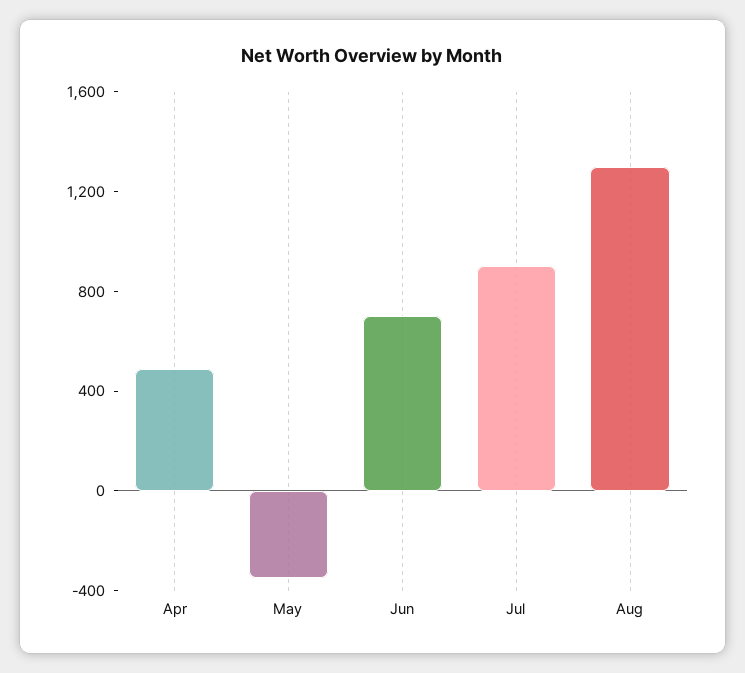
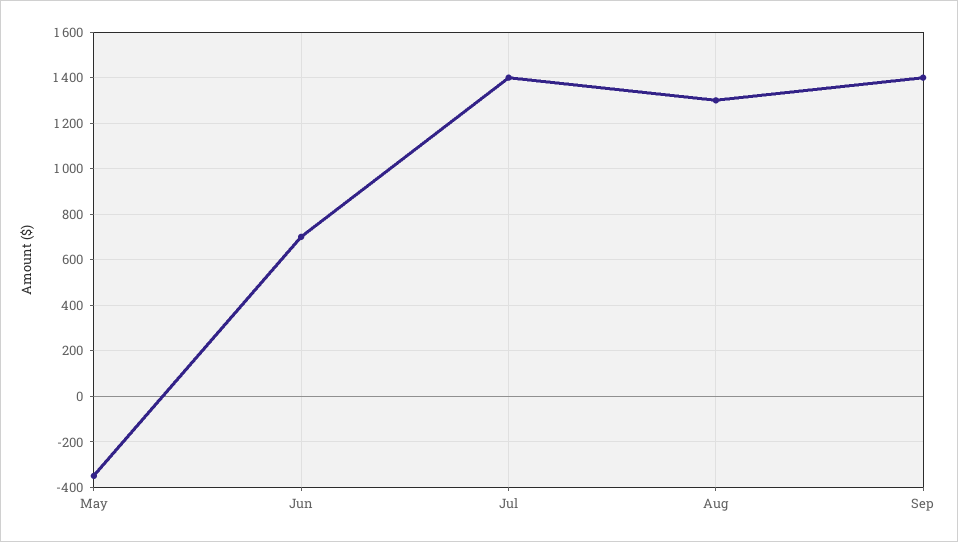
Apr: 500 -> none
Jul: 900 -> 1400
Sep: none -> 1400

